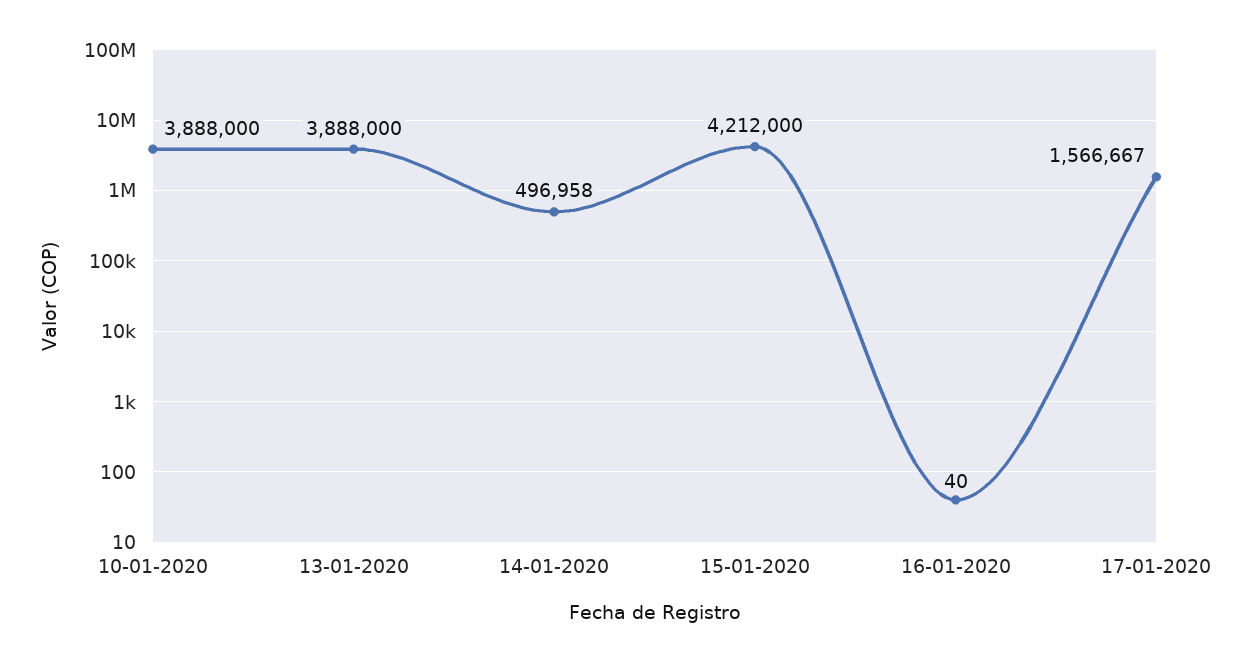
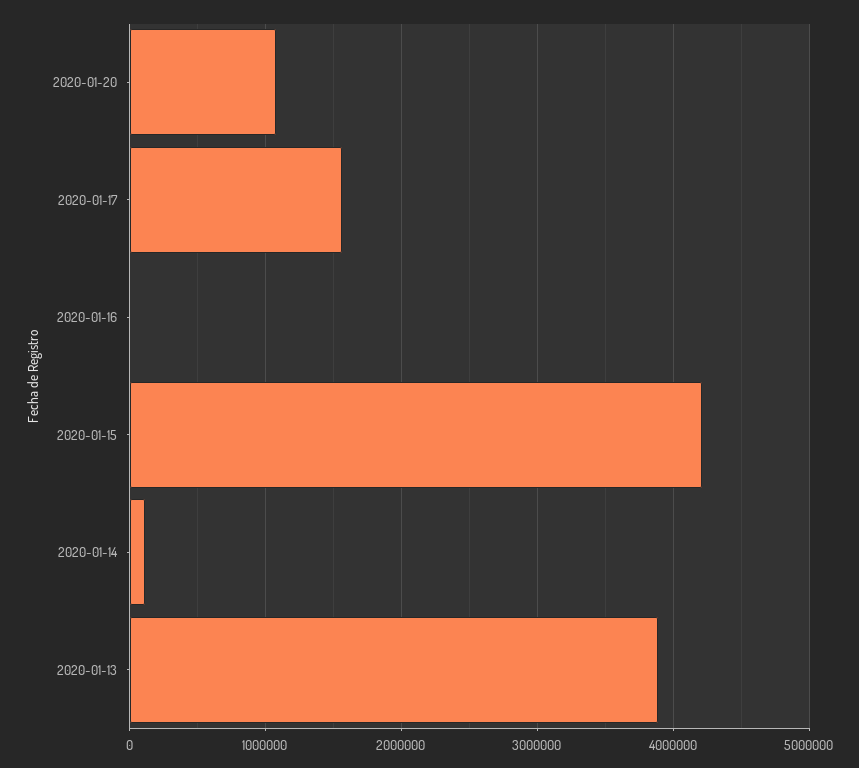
10-01-2020: 3888000 -> none
14-01-2020: 496958 -> 100000
2020-01-20: none -> 1100000

